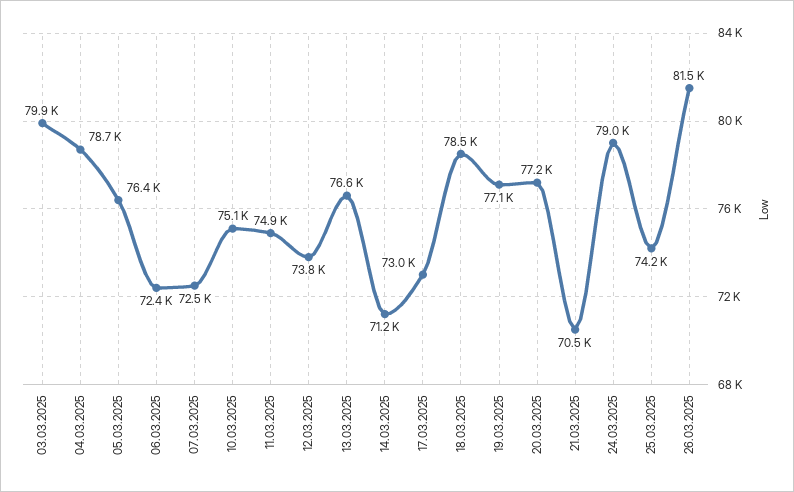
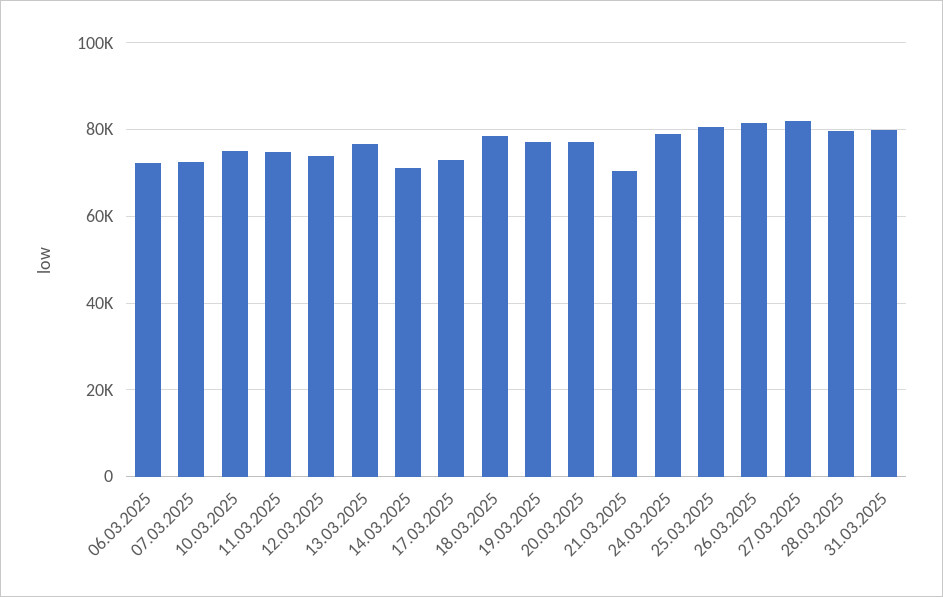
03.03.2025: 79900 -> none
04.03.2025: 78700 -> none
05.03.2025: 76400 -> none
25.03.2025: 74200 -> 80000
27.03.2025: none -> 82000
28.03.2025: none -> 80000
31.03.2025: none -> 80000

